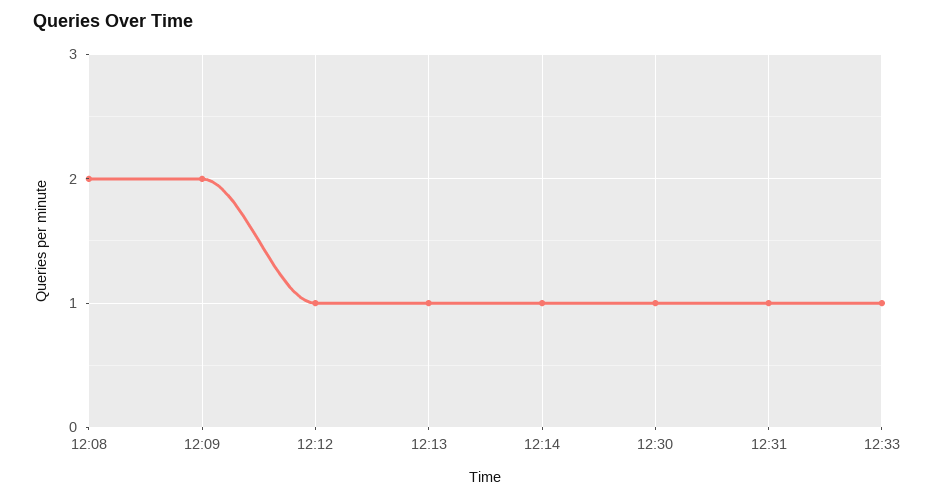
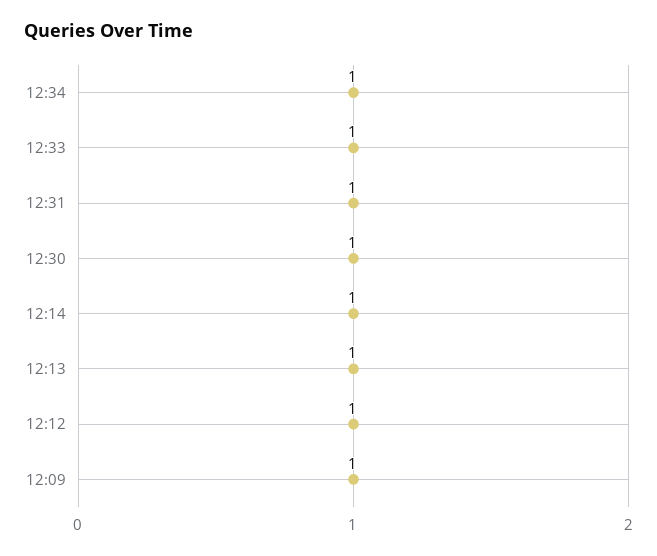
12:08: 2 -> none
12:09: 2 -> 1
12:34: none -> 1

